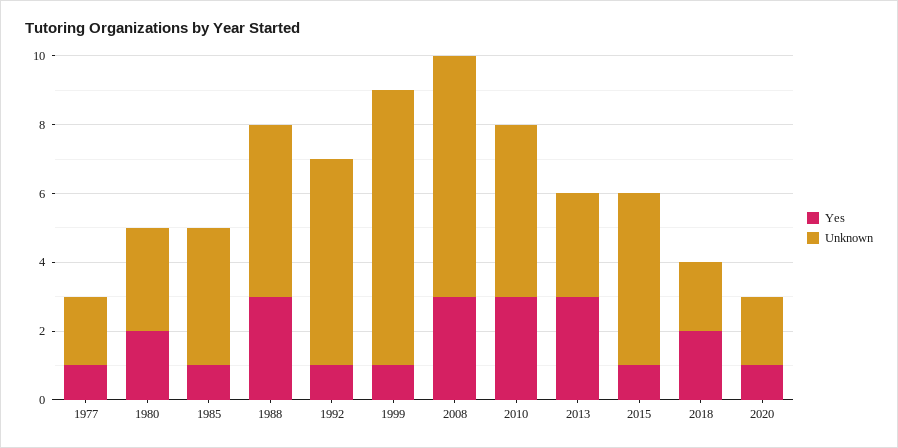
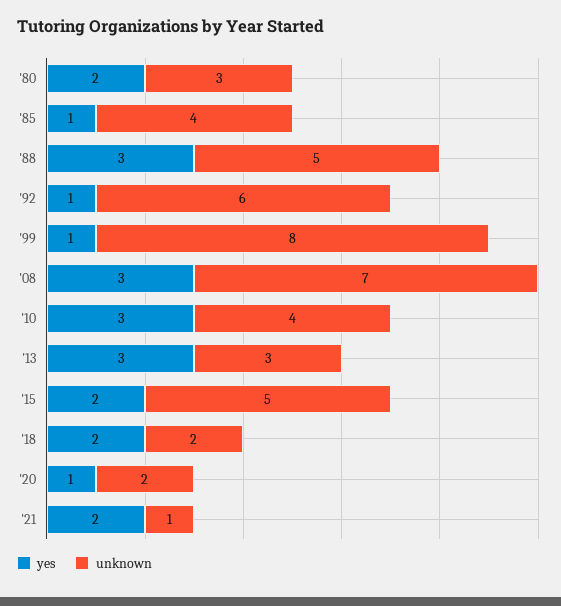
Yes, 1977: 1 -> none
Unknown, 1977: 2 -> none
Unknown, 2010: 5 -> 4
Yes, 2015: 1 -> 2
Yes, '21: none -> 2
Unknown, '21: none -> 1

